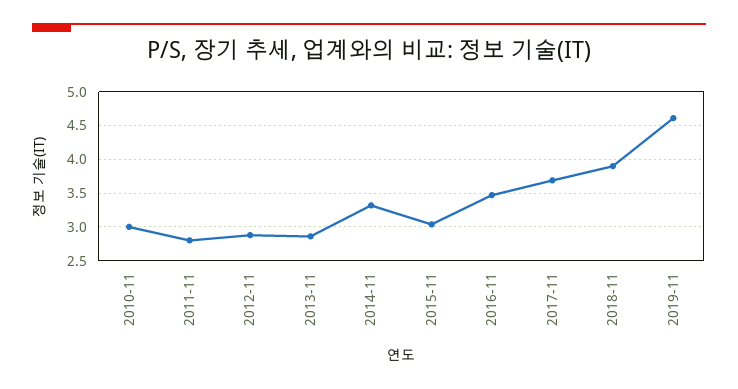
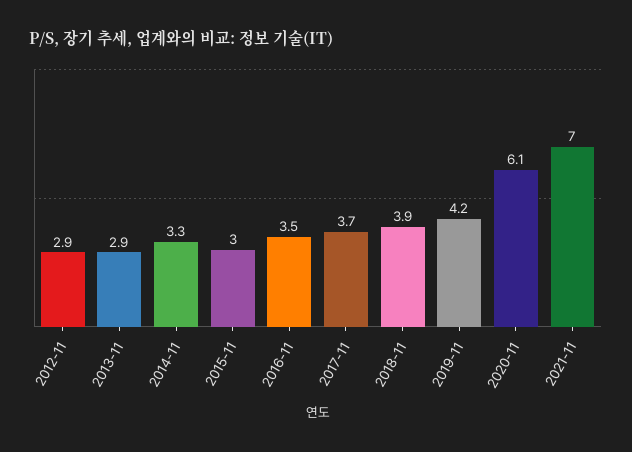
2010-11: 3 -> none
2011-11: 2.8 -> none
2019-11: 4.6 -> 4.2
2020-11: none -> 6.1
2021-11: none -> 7

